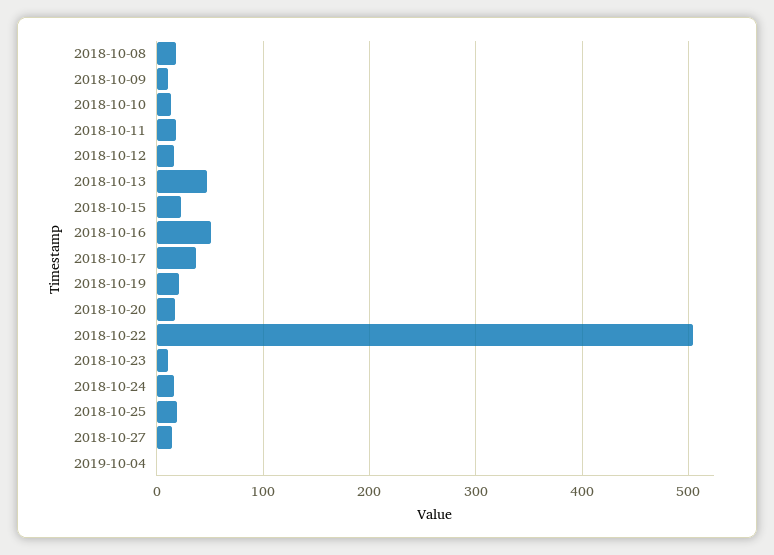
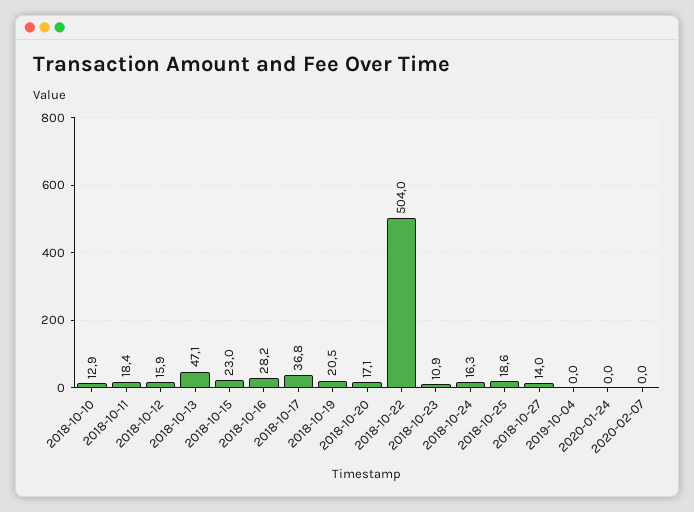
2018-10-08: 20 -> none
2018-10-09: 10 -> none
2018-10-16: 50 -> 28.2
2020-01-24: none -> 0
2020-02-07: none -> 0

